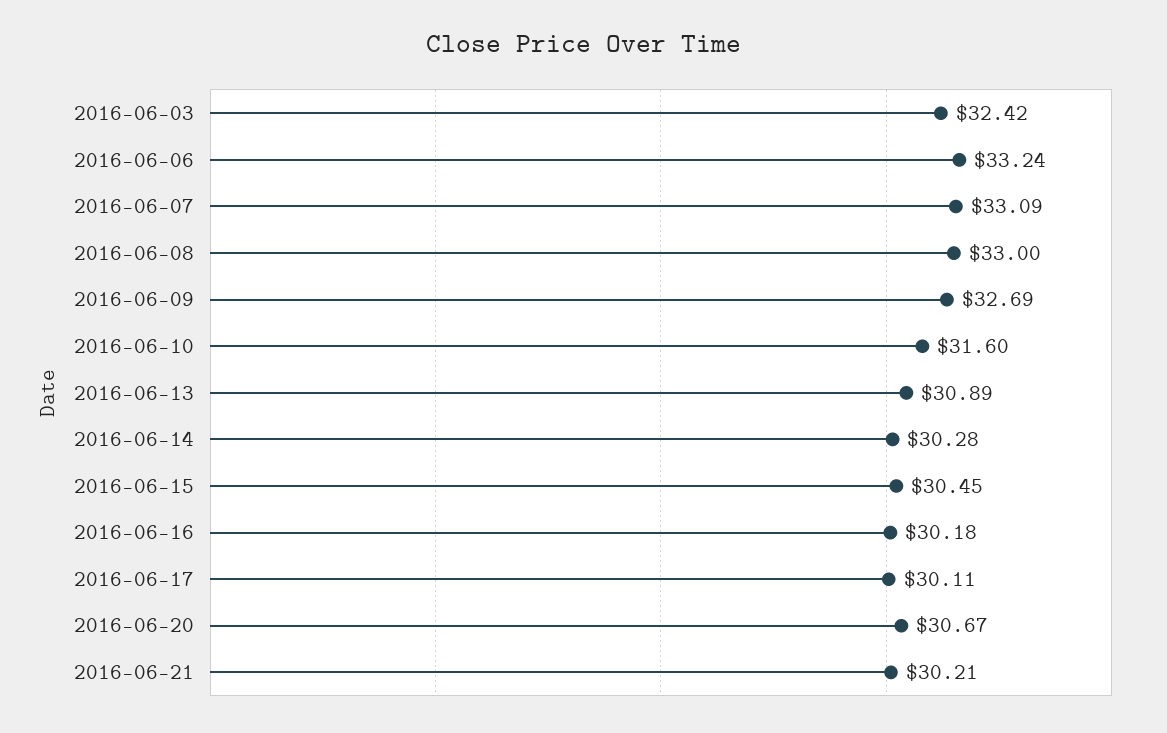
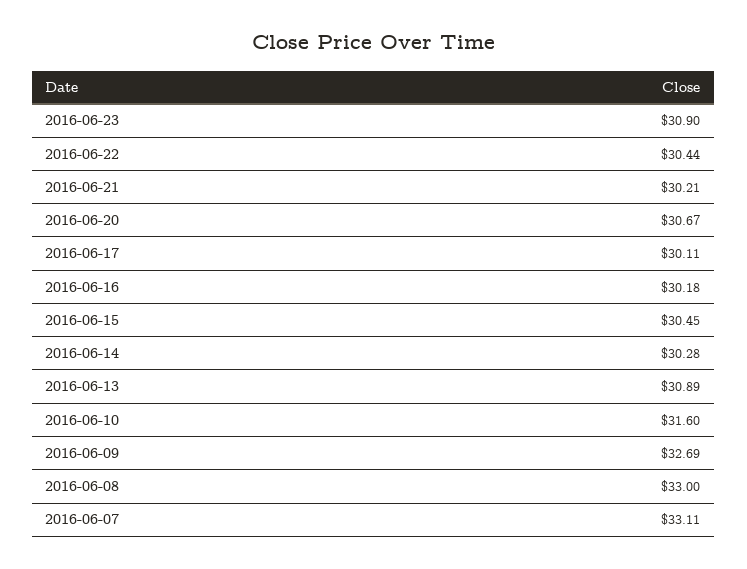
2016-06-03: 32.42 -> none
2016-06-06: 33.24 -> none
2016-06-07: 33.09 -> 33.11
2016-06-23: none -> 30.9
2016-06-22: none -> 30.44

